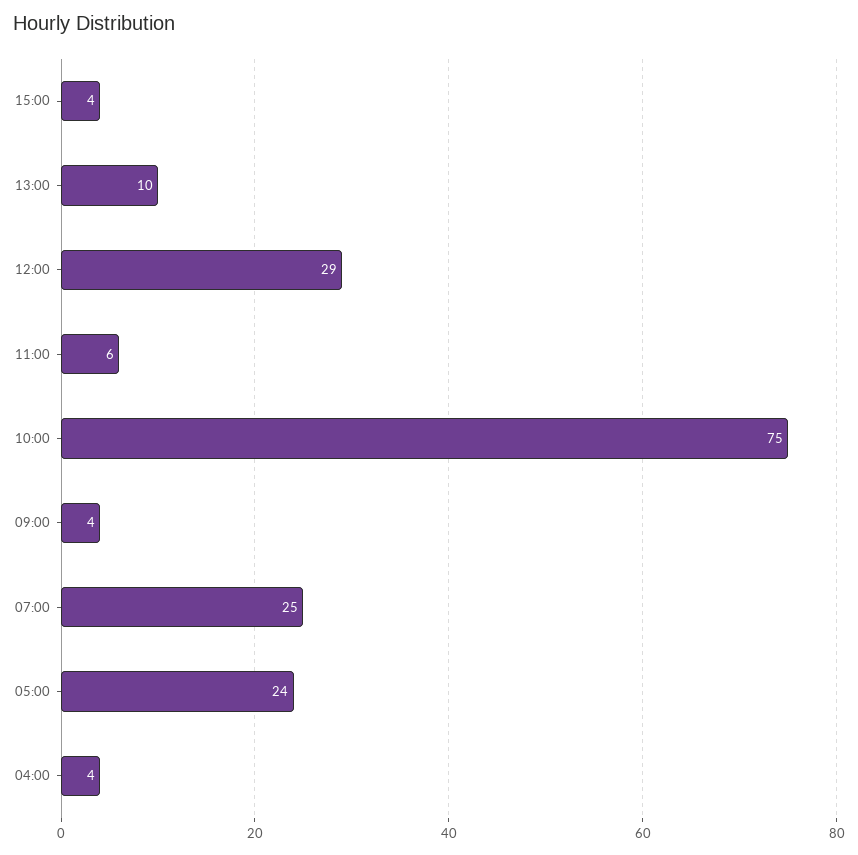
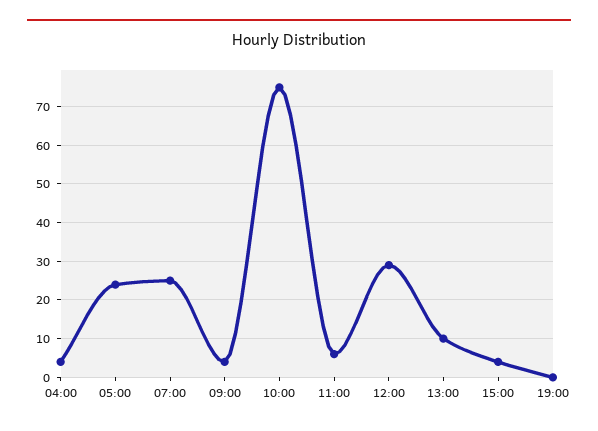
19:00: none -> 0

